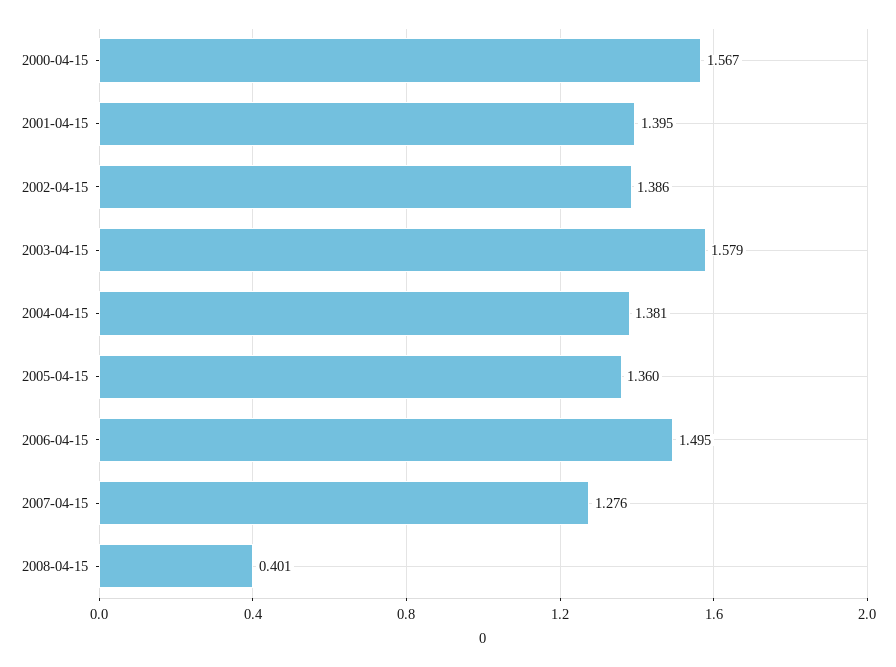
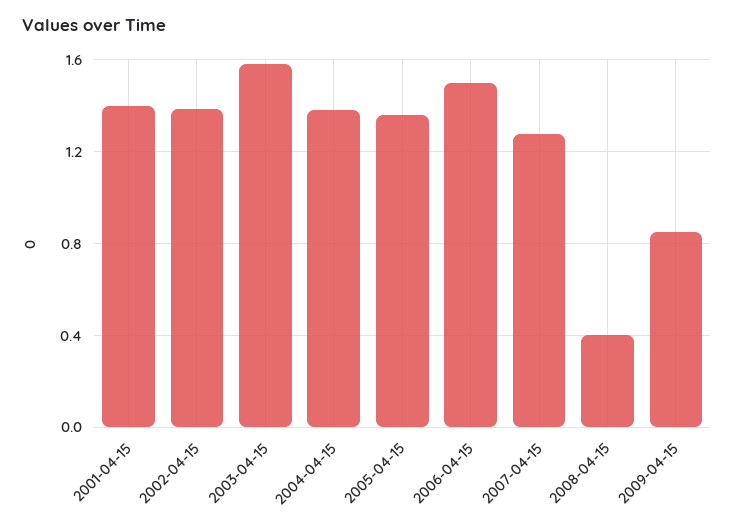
2000-04-15: 1.567 -> none
2009-04-15: none -> 0.85

